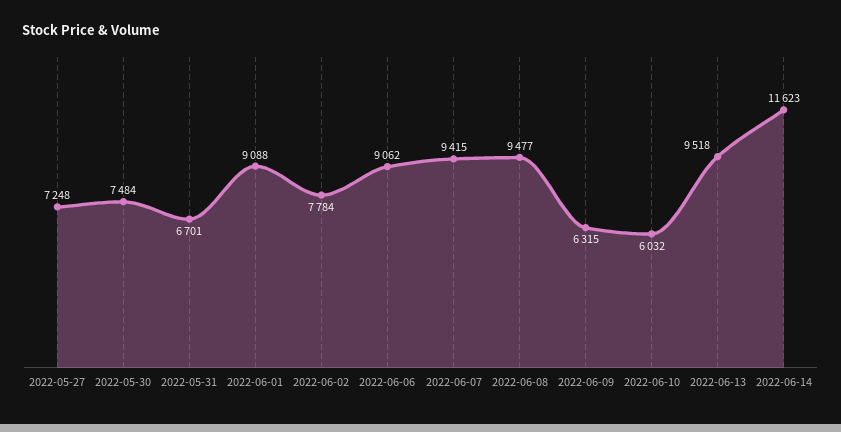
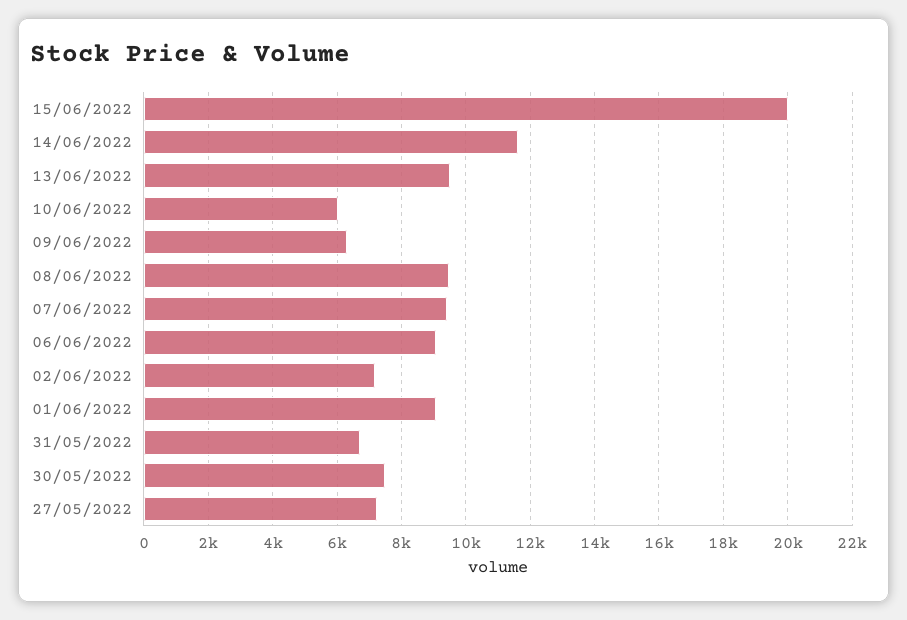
2022-06-02: 7784 -> 7200
15/06/2022: none -> 20000

